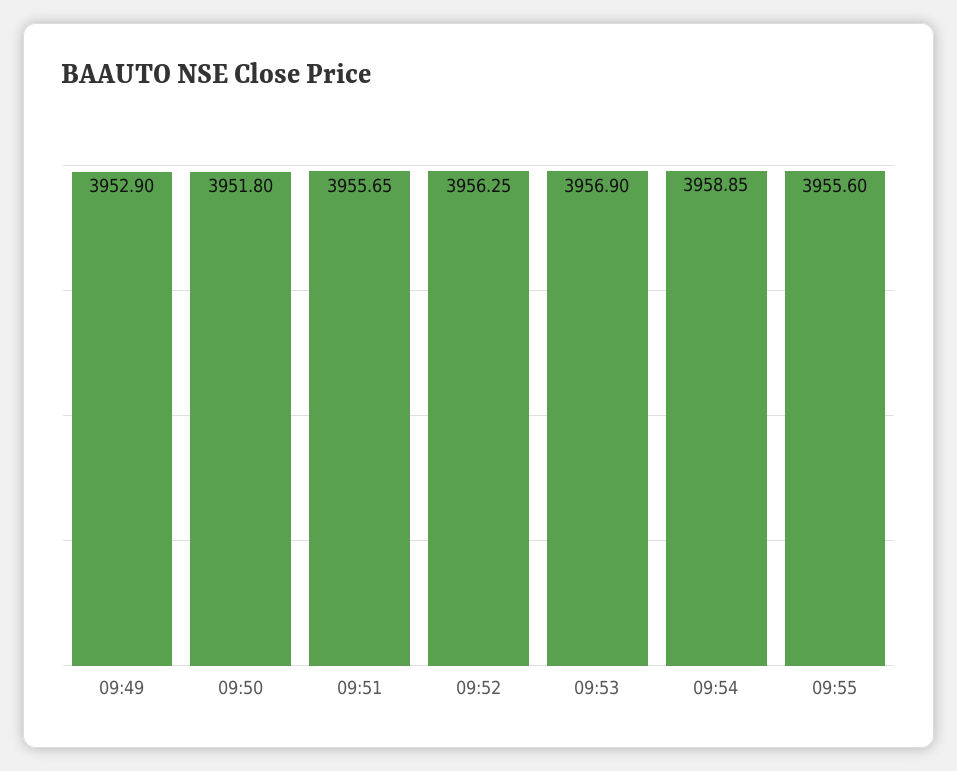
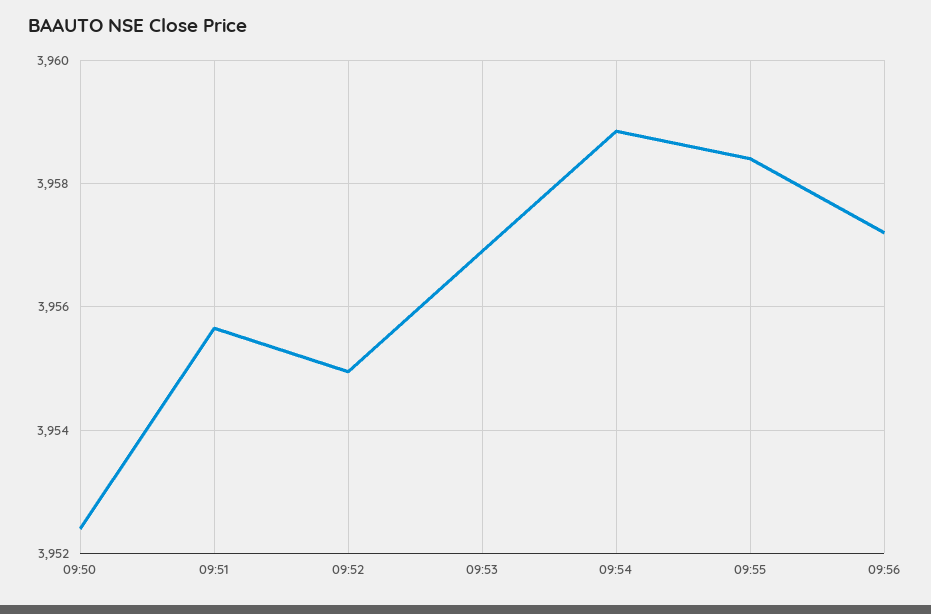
09:49: 3952.9 -> none
09:50: 3951.8 -> 3952.4
09:52: 3956.25 -> 3955
09:55: 3955.6 -> 3958.4
09:56: none -> 3957.2

